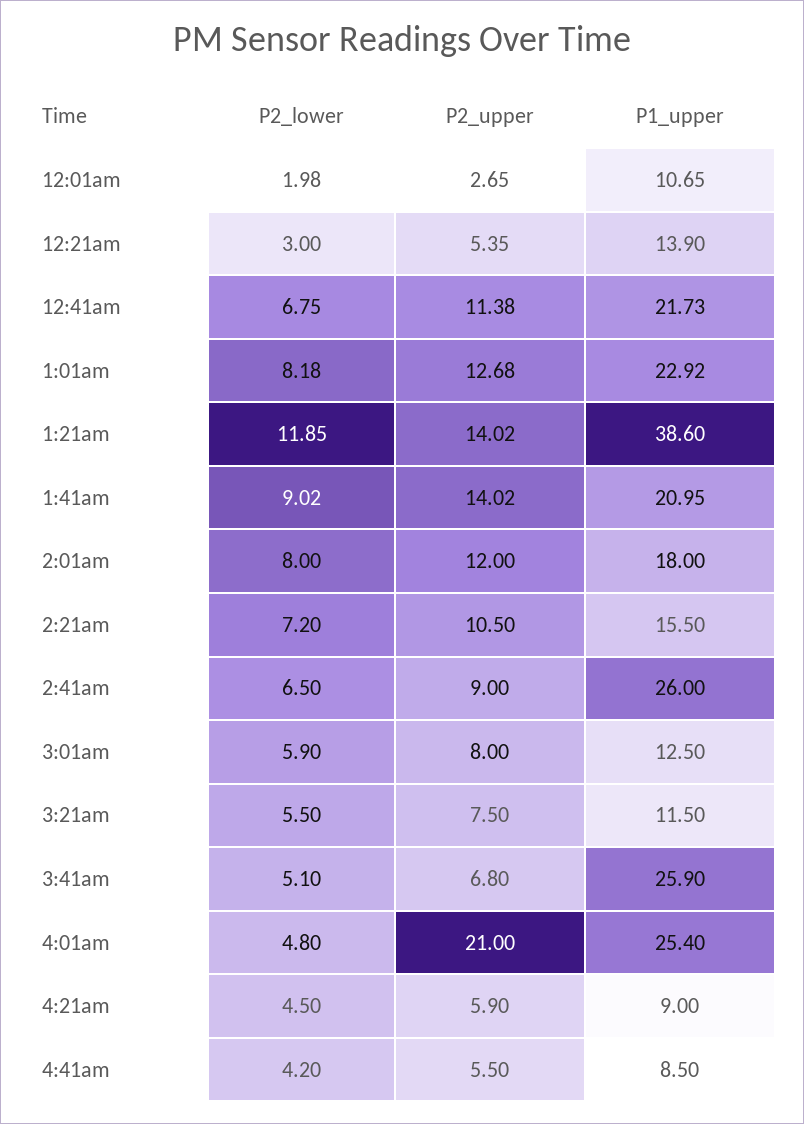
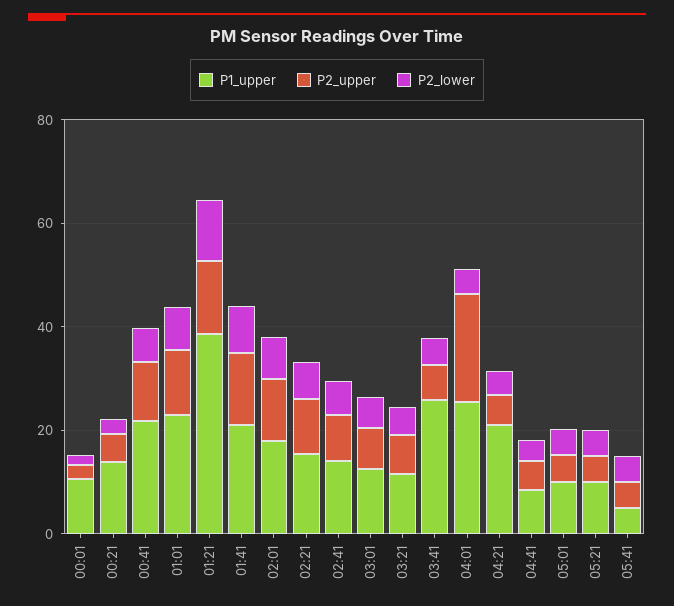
P1_upper, 2:41am: 26 -> 15
P1_upper, 4:21am: 9 -> 20
P1_upper, 05:01: none -> 10
P2_upper, 05:01: none -> 5
P2_lower, 05:01: none -> 5
P1_upper, 05:21: none -> 10
P2_upper, 05:21: none -> 5
P2_lower, 05:21: none -> 5
P1_upper, 05:41: none -> 5
P2_upper, 05:41: none -> 5
P2_lower, 05:41: none -> 5

